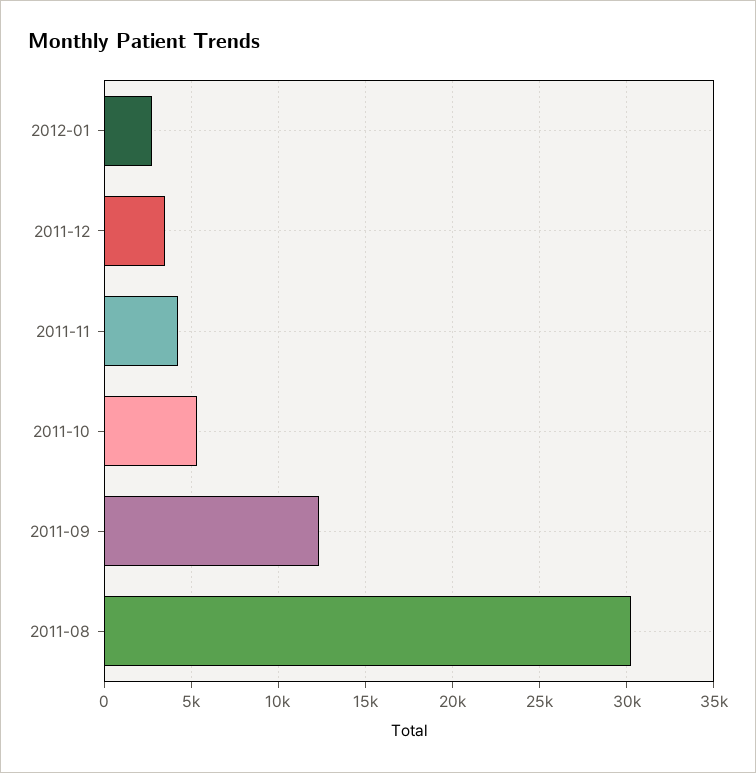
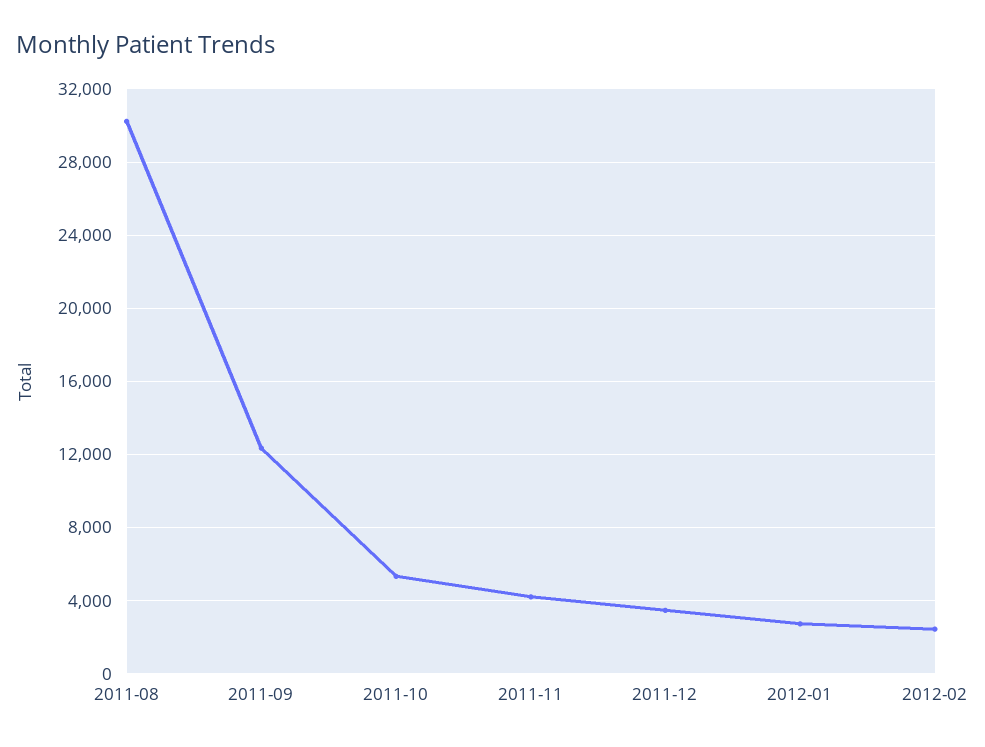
2012-02: none -> 2500

